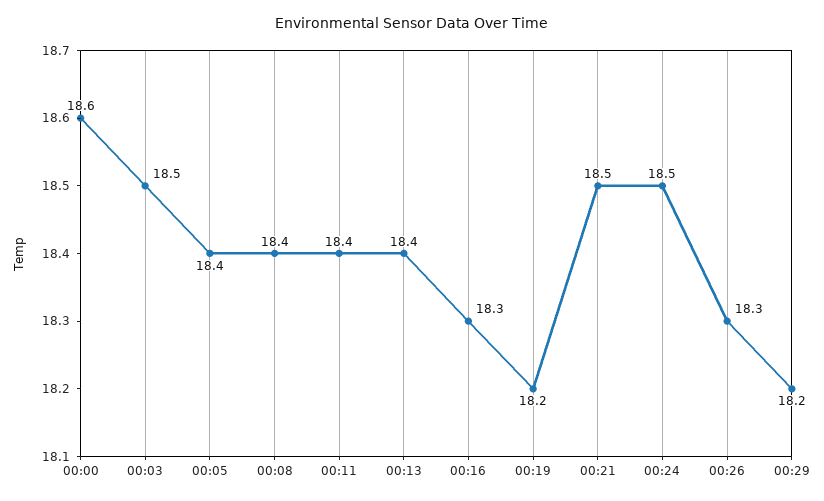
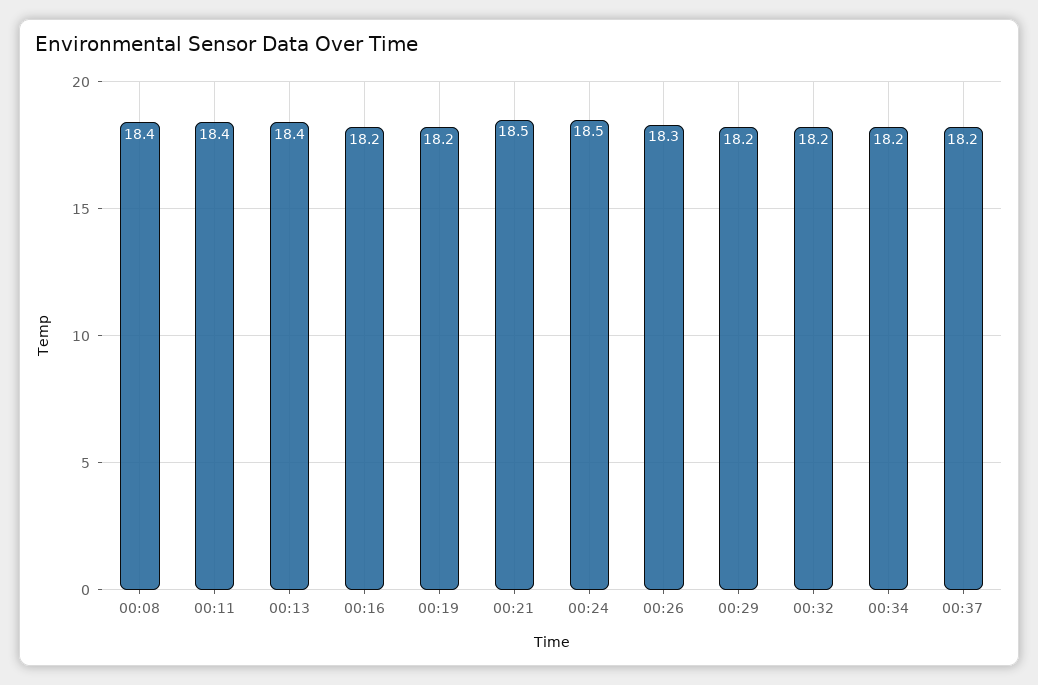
00:00: 18.6 -> none
00:03: 18.5 -> none
00:05: 18.4 -> none
00:16: 18.3 -> 18.2
00:32: none -> 18.2
00:34: none -> 18.2
00:37: none -> 18.2

